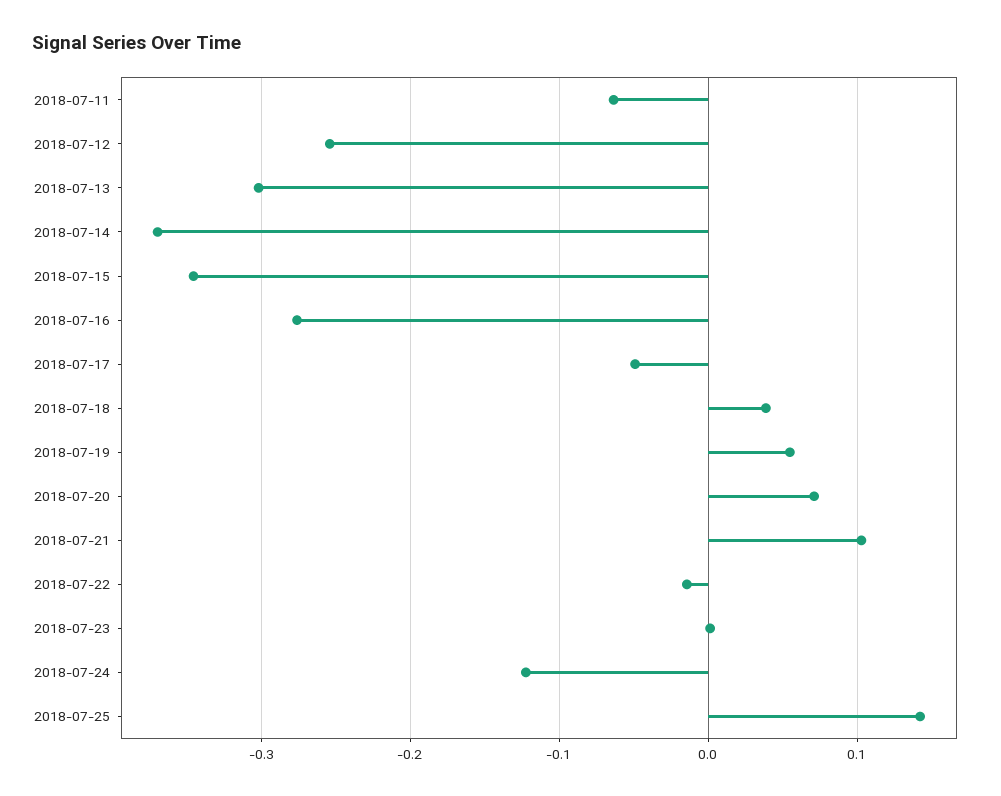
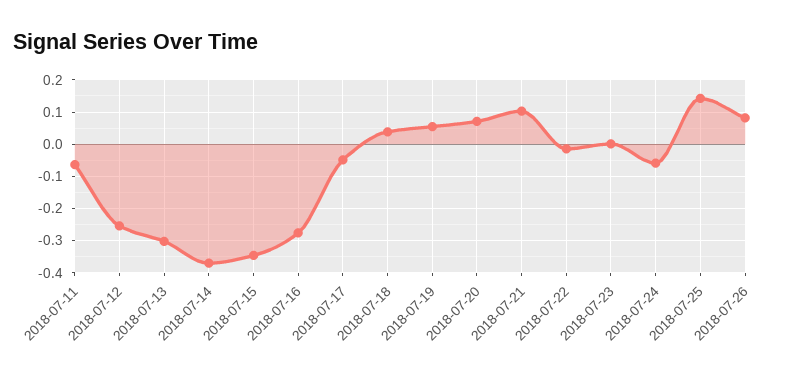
2018-07-24: -0.12 -> -0.06
2018-07-26: none -> 0.08

